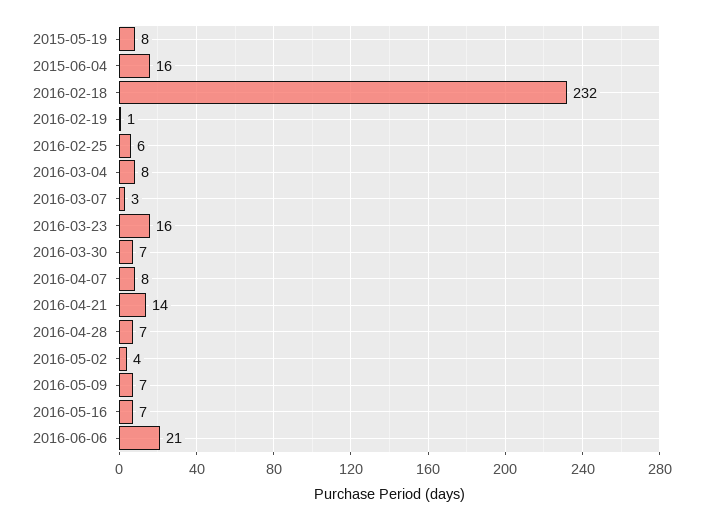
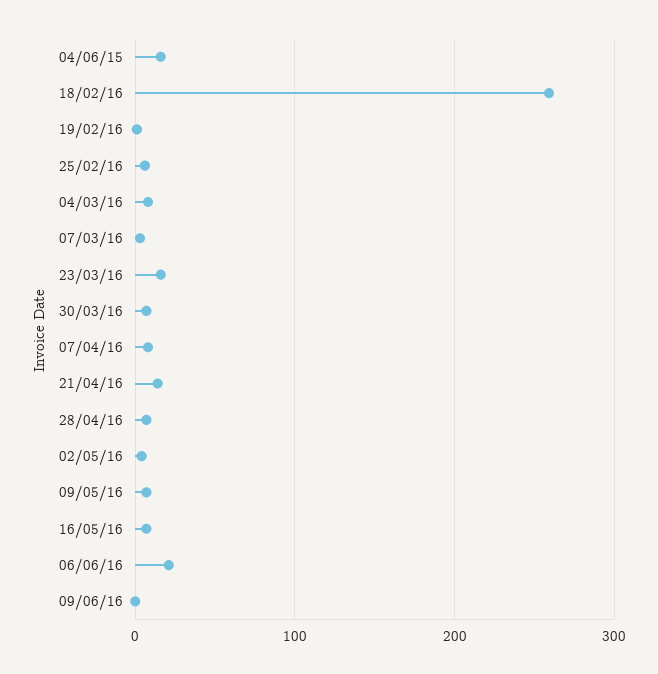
2015-05-19: 8 -> none
2016-02-18: 232 -> 260
09/06/16: none -> 0

